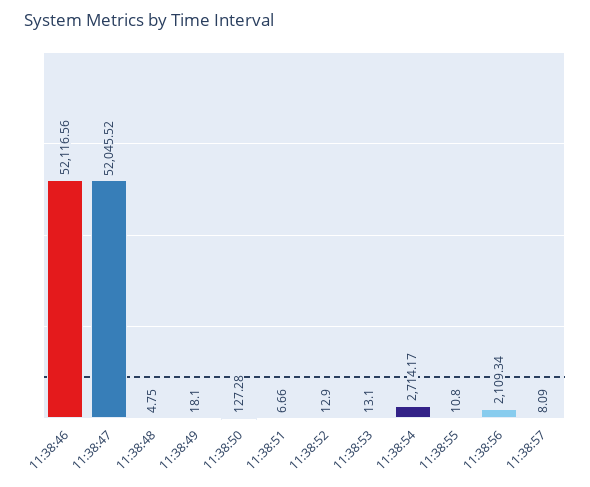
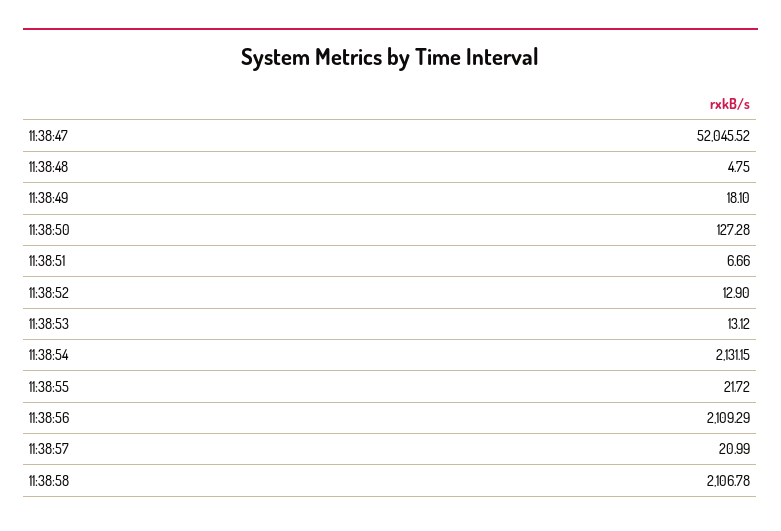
11:38:46: 52116.56 -> none
11:38:53: 13.1 -> 13.12
11:38:54: 2714.17 -> 2131.15
11:38:55: 10.8 -> 21.72
11:38:56: 2109.34 -> 2109.29
11:38:57: 8.09 -> 20.99
11:38:58: none -> 2106.78

